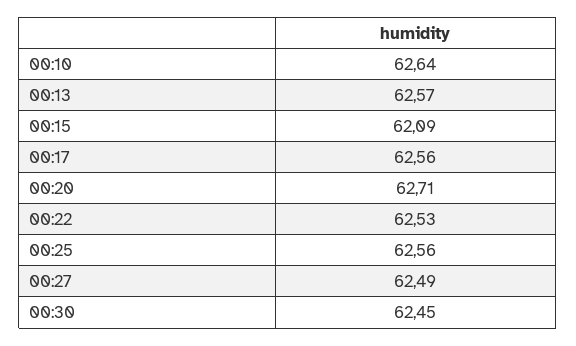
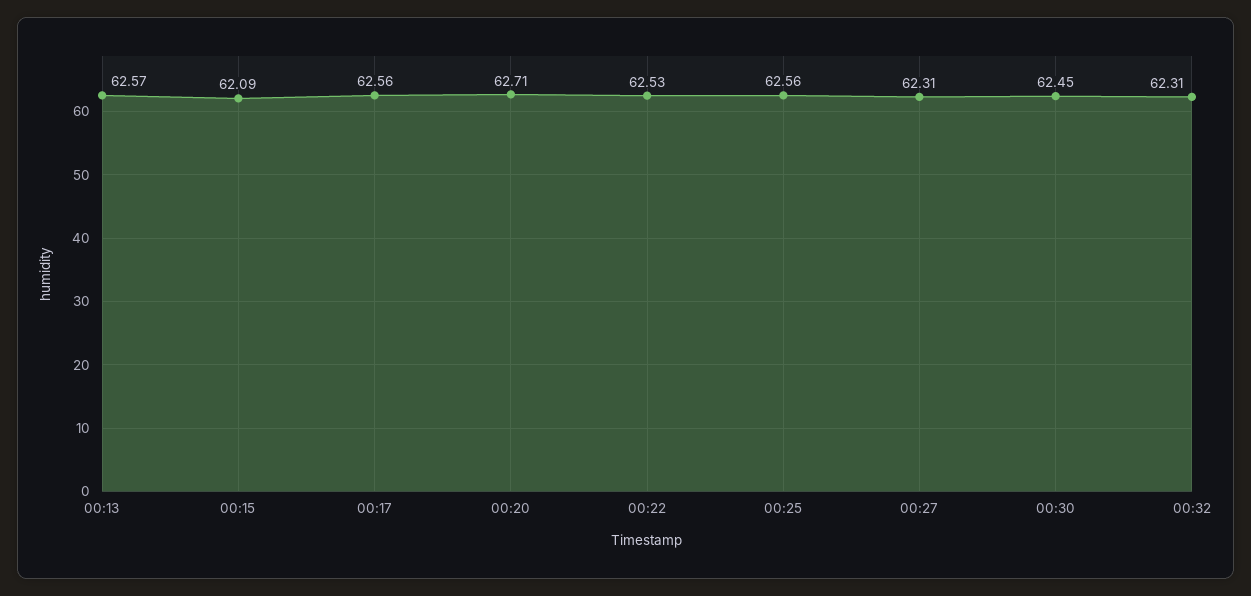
00:10: 62.64 -> none
00:27: 62.49 -> 62.31
00:32: none -> 62.31

